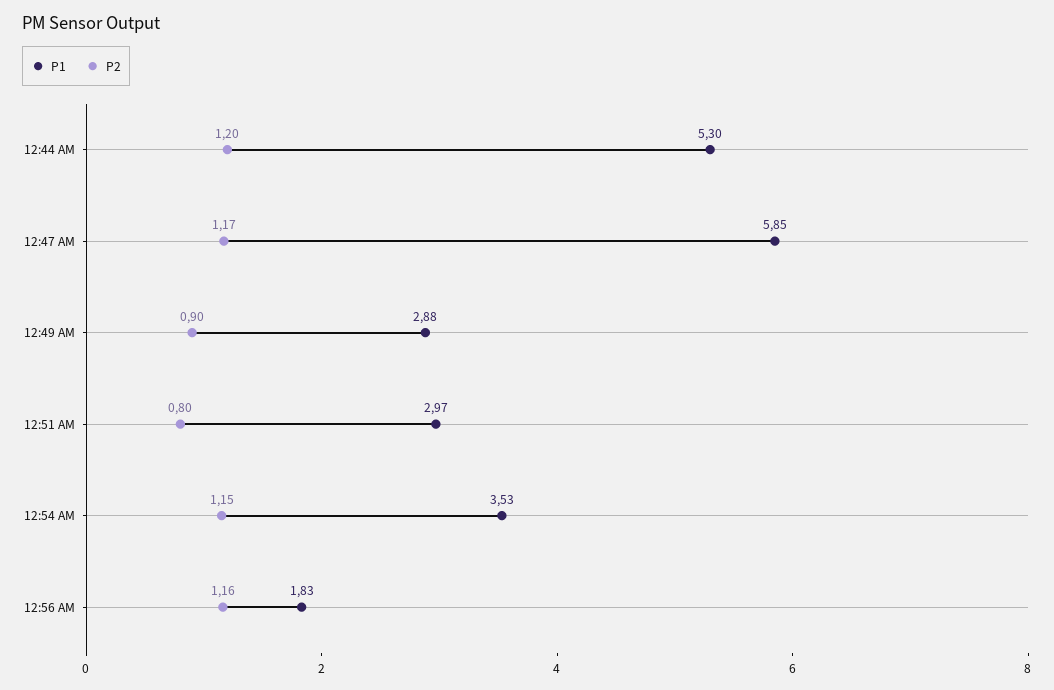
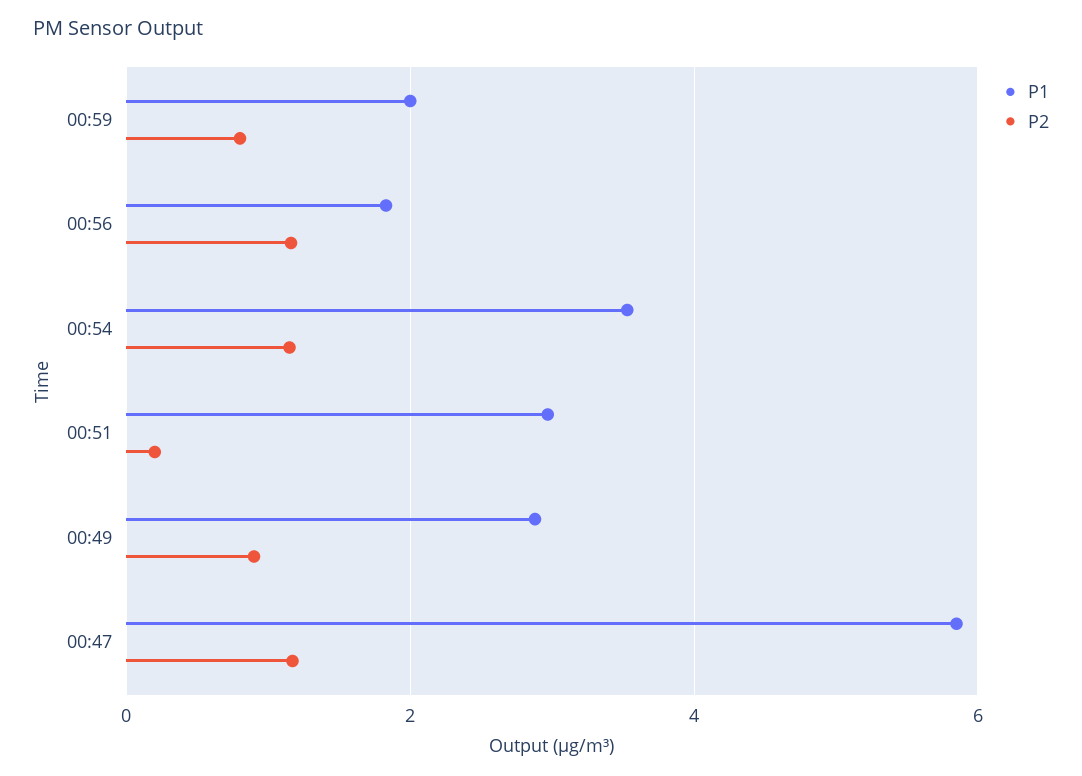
P1, 12:44 AM: 5.3 -> none
P2, 12:44 AM: 1.2 -> none
P2, 12:51 AM: 0.8 -> 0.2
P1, 00:59: none -> 2
P2, 00:59: none -> 0.8

